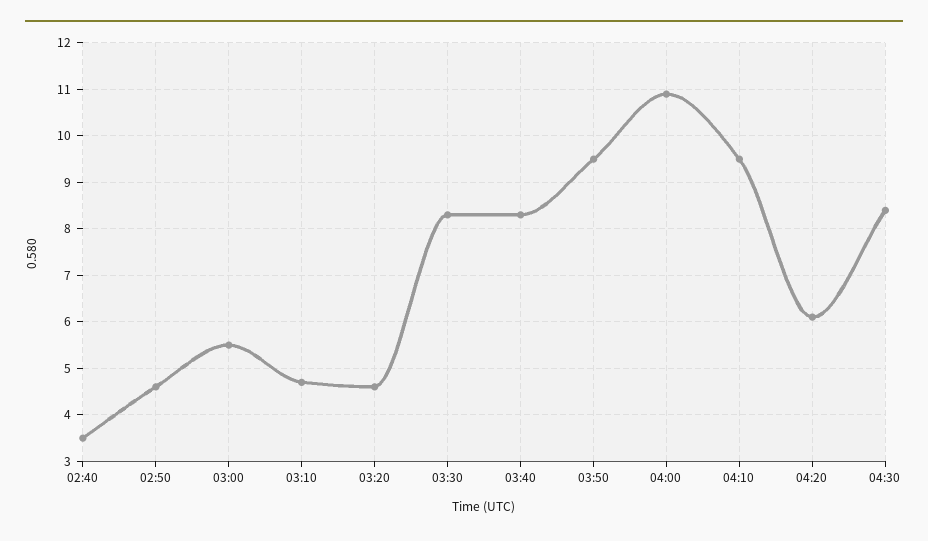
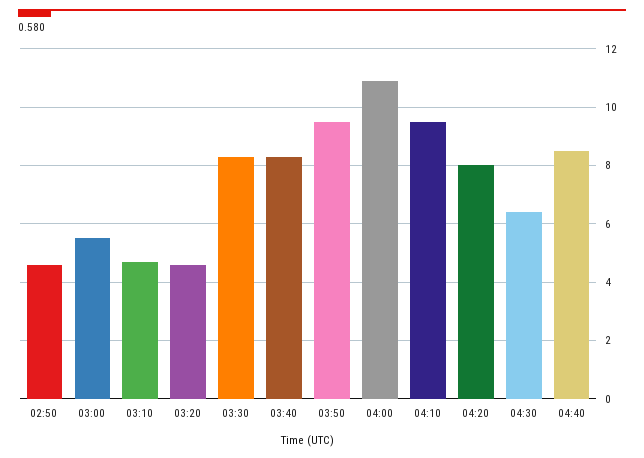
02:40: 3.5 -> none
04:20: 6 -> 8
04:30: 8.5 -> 6.5
04:40: none -> 8.5

